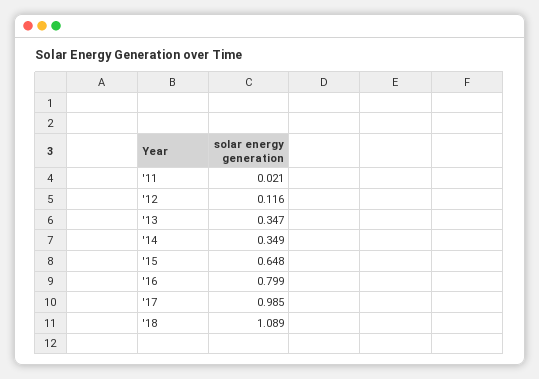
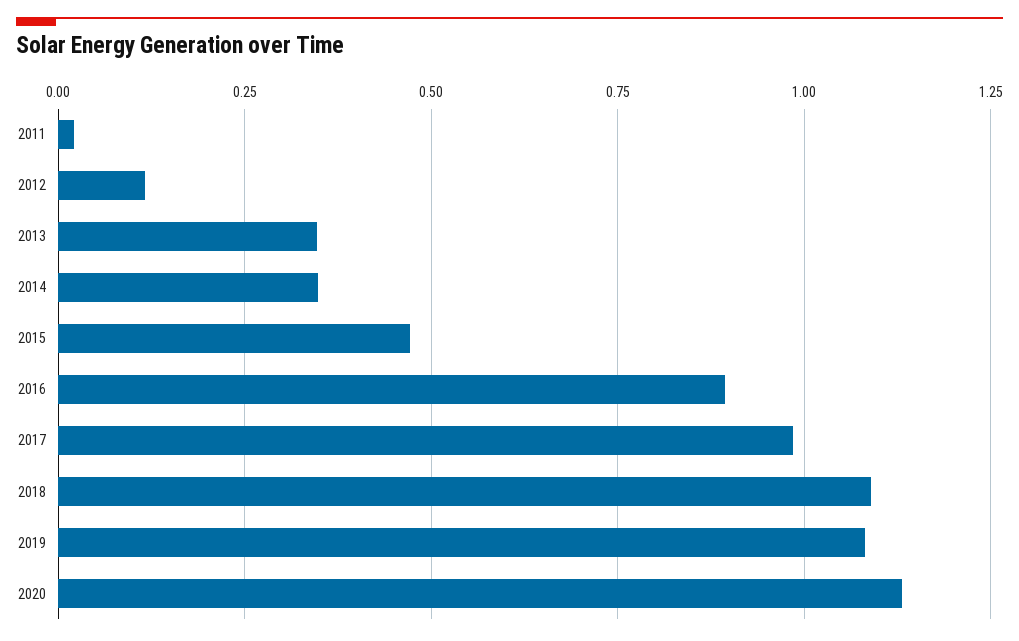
'15: 0.648 -> 0.475
'16: 0.799 -> 0.9
2019: none -> 1.075
2020: none -> 1.125

